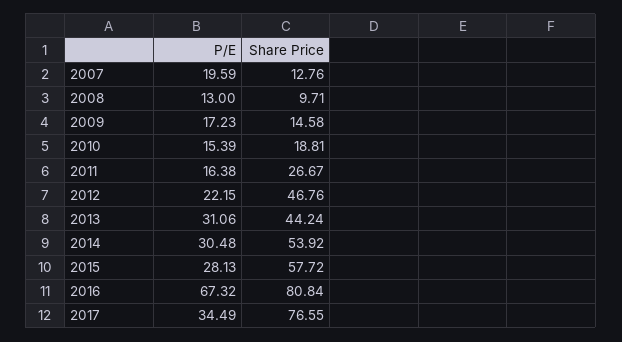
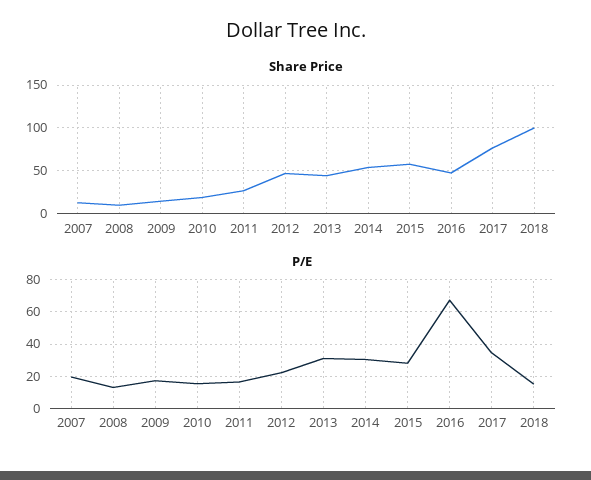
Share Price, 2016: 80.84 -> 50
Share Price, 2018: none -> 100
P/E, 2018: none -> 15

